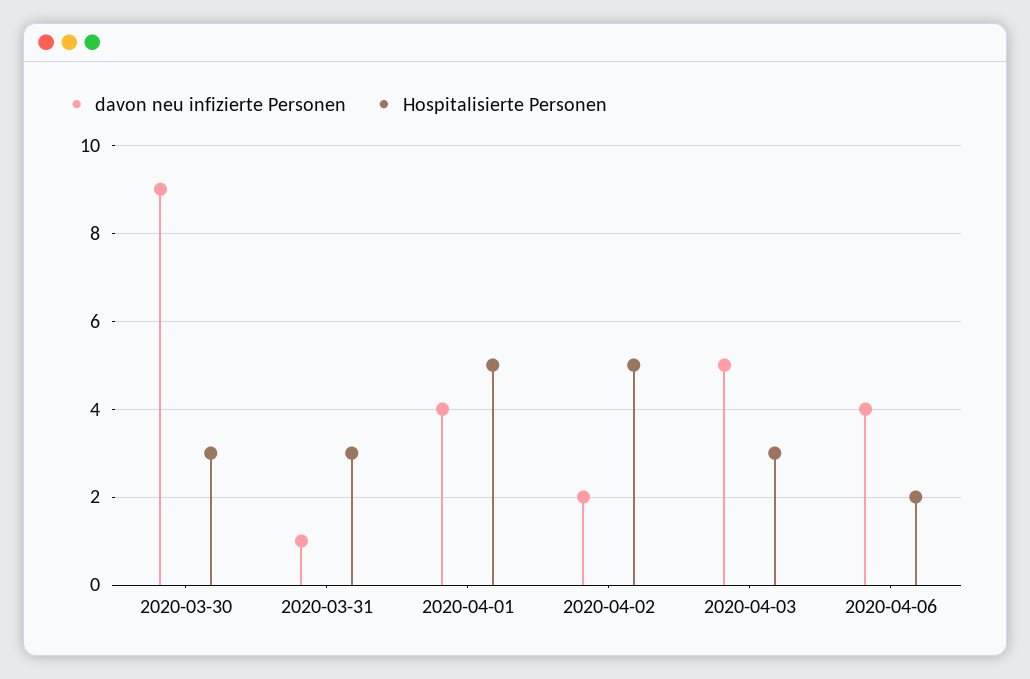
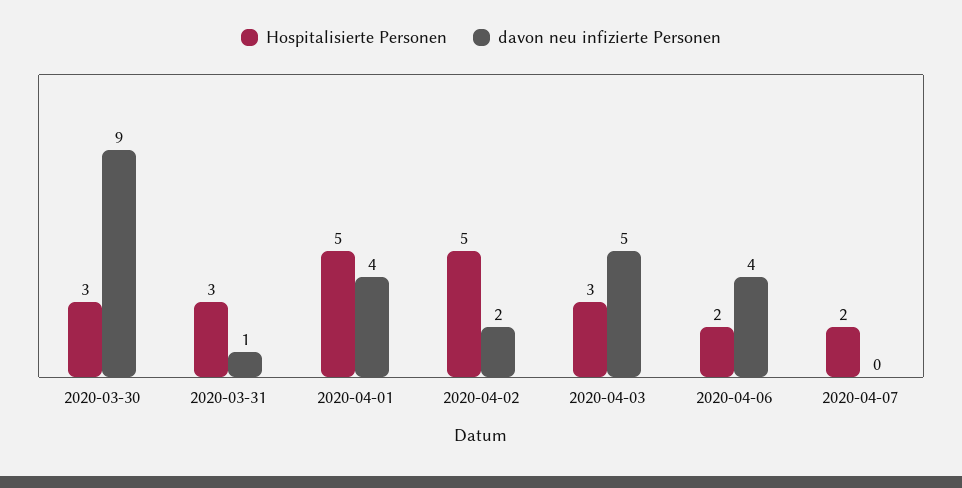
Hospitalisierte Personen, 2020-04-07: none -> 2
davon neu infizierte Personen, 2020-04-07: none -> 0

